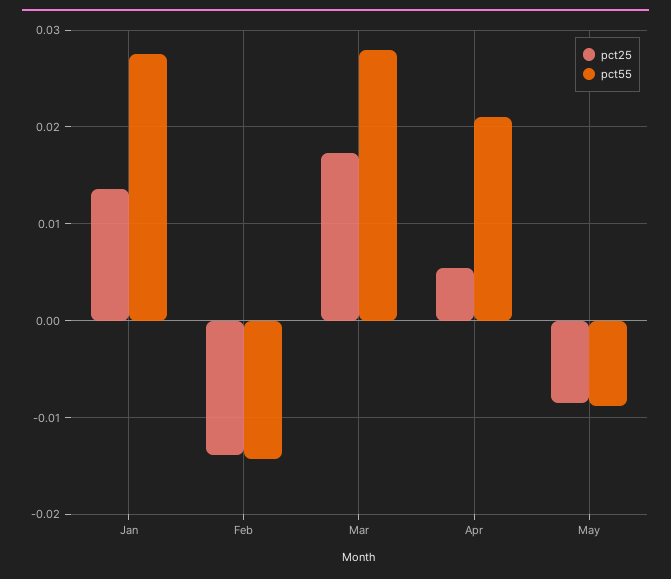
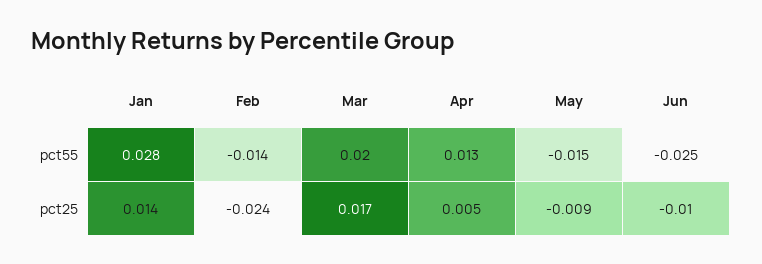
pct25, Feb: -0.014 -> -0.024
pct55, Mar: 0.028 -> 0.02
pct55, Apr: 0.021 -> 0.013
pct55, May: -0.009 -> -0.015
pct55, Jun: none -> -0.025
pct25, Jun: none -> -0.01

